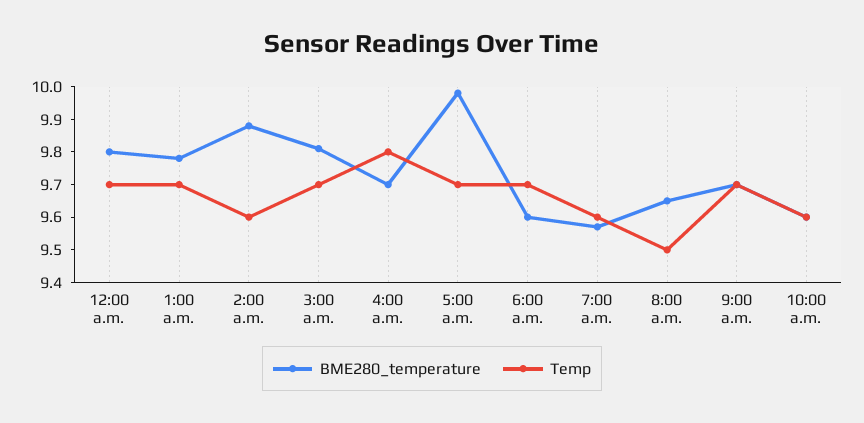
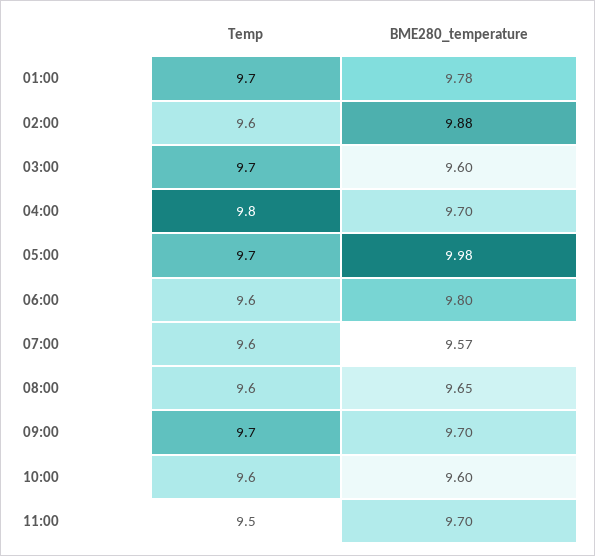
BME280_temperature, 12:00 a.m.: 9.8 -> none
Temp, 12:00 a.m.: 9.7 -> none
BME280_temperature, 3:00 a.m.: 9.8 -> 9.6
BME280_temperature, 6:00 a.m.: 9.6 -> 9.8
Temp, 6:00 a.m.: 9.7 -> 9.6
Temp, 8:00 a.m.: 9.5 -> 9.6
Temp, 11:00: none -> 9.5
BME280_temperature, 11:00: none -> 9.7

